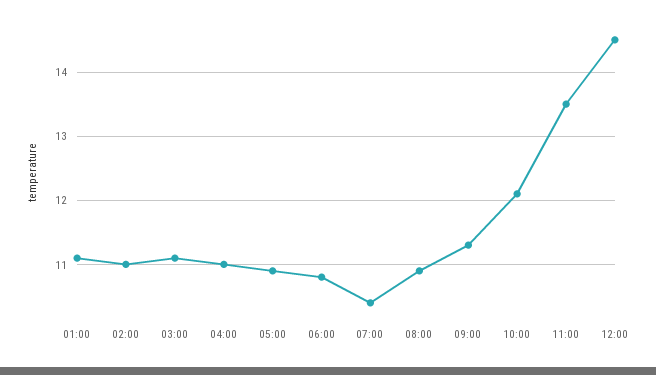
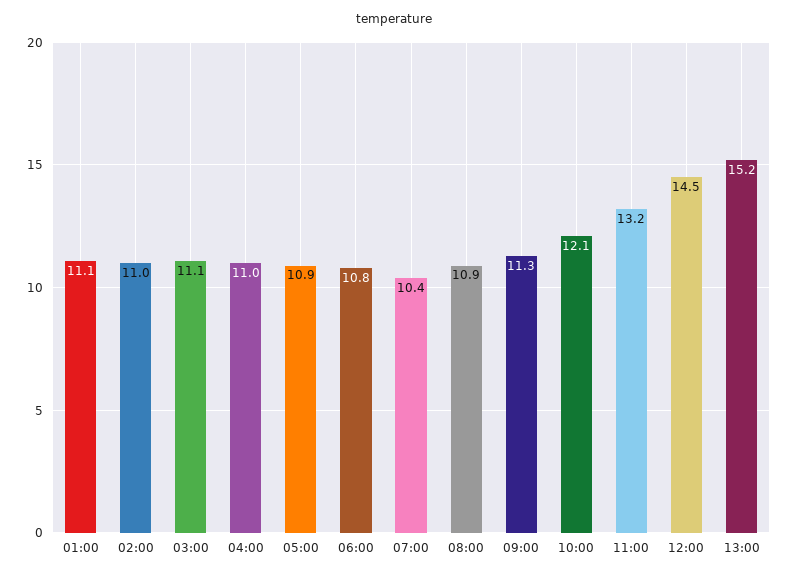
11:00: 13.5 -> 13.2
13:00: none -> 15.2

